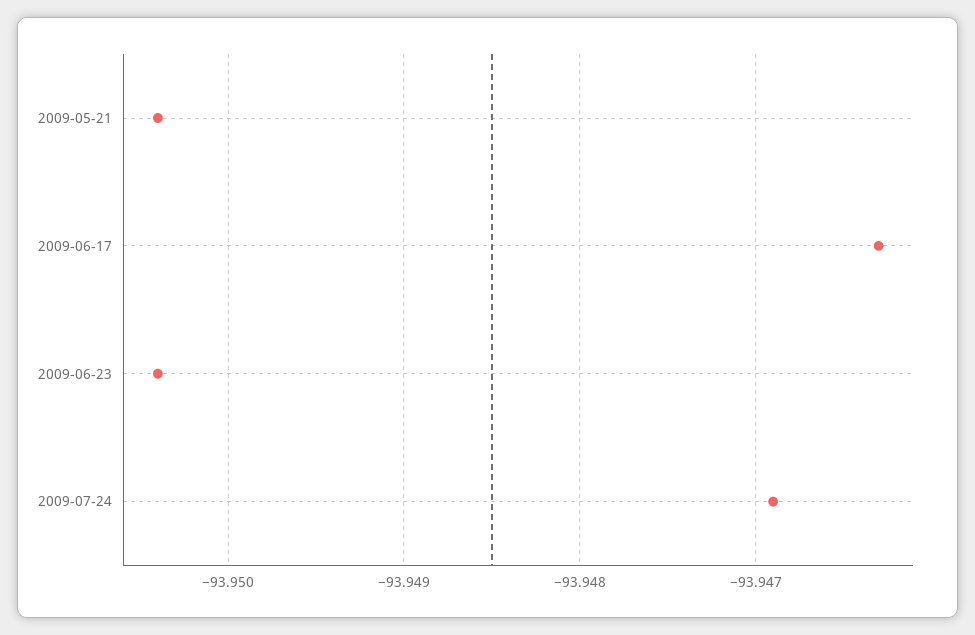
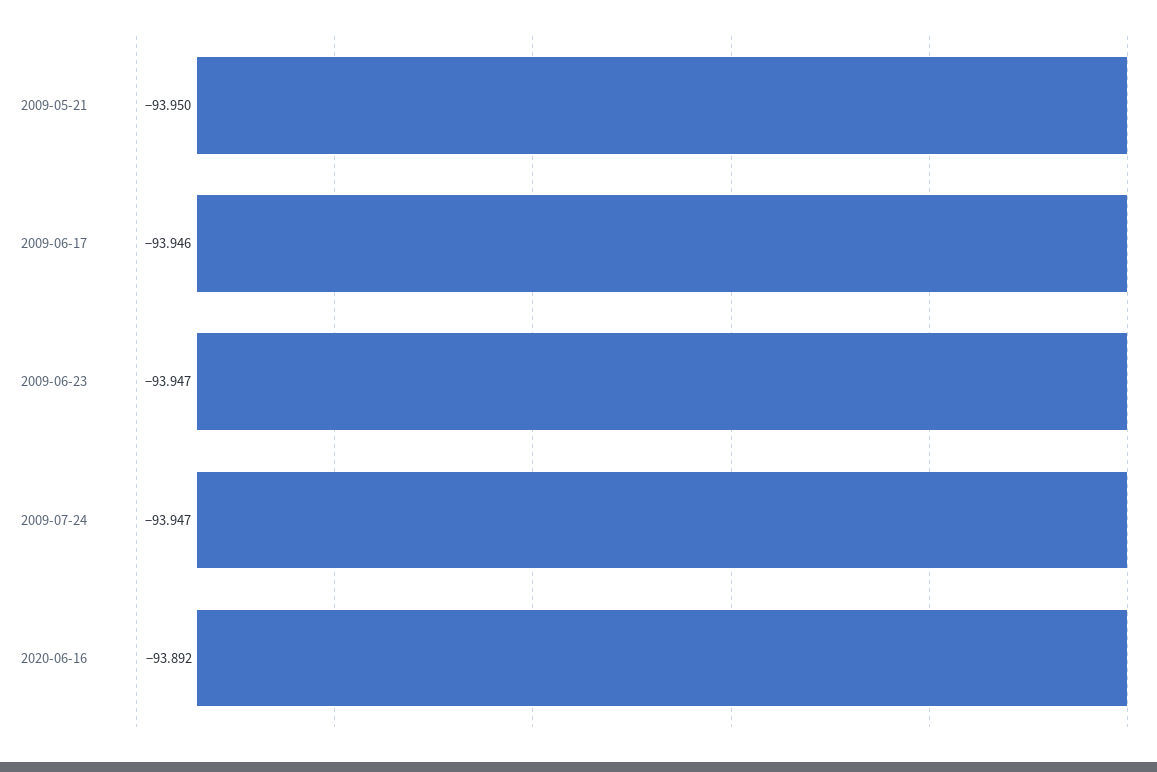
2009-06-23: -93.9504 -> -93.947
2020-06-16: none -> -93.892

